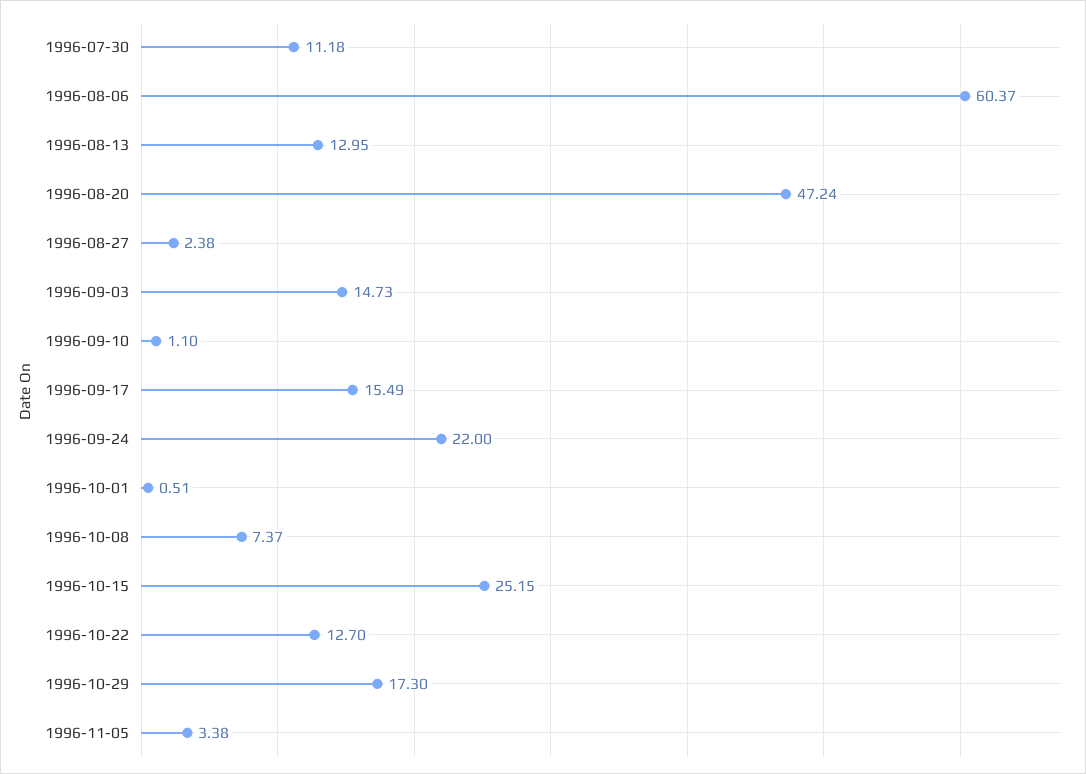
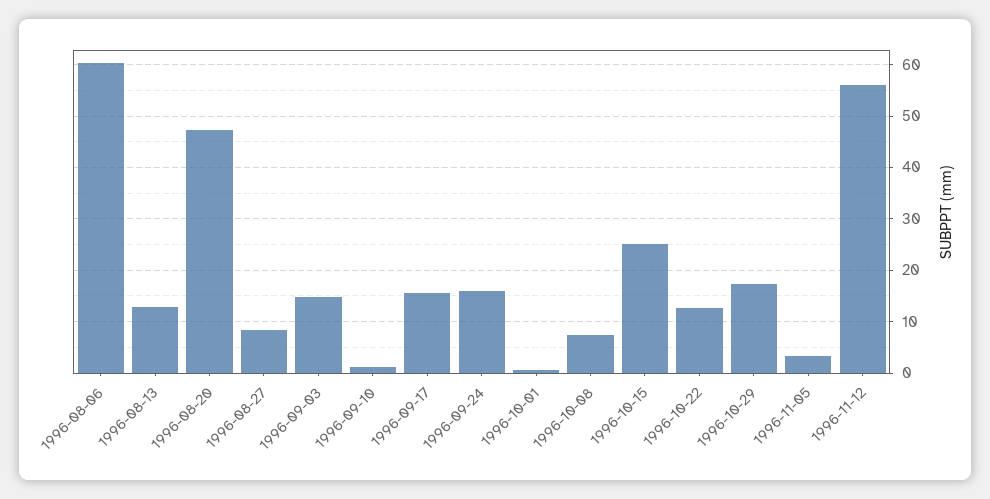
1996-07-30: 11.18 -> none
1996-08-27: 2.38 -> 8
1996-09-24: 22 -> 16
1996-11-12: none -> 56

